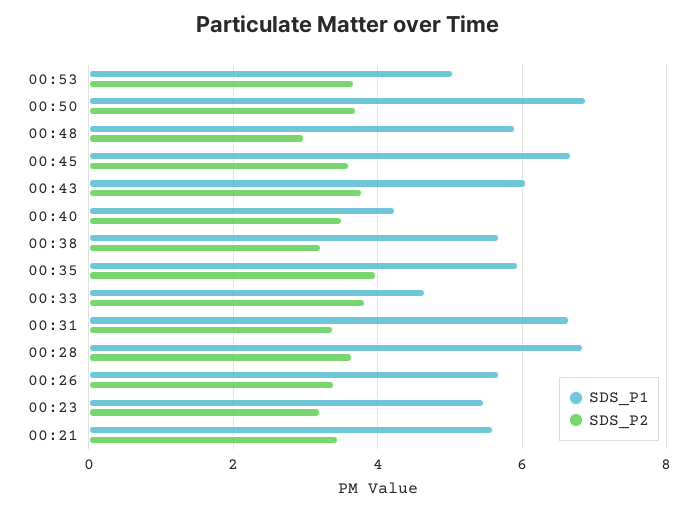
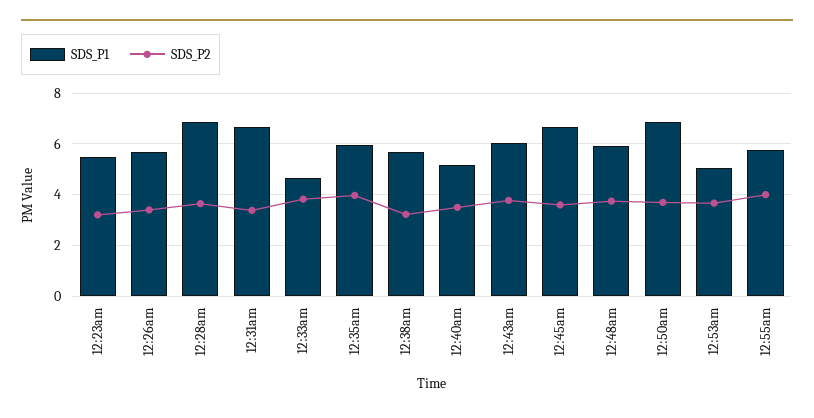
SDS_P2, 00:48: 3 -> 3.75
SDS_P1, 00:40: 4.2 -> 5.25
SDS_P1, 00:21: 5.6 -> none
SDS_P2, 00:21: 3.4 -> none
SDS_P1, 12:55am: none -> 5.75
SDS_P2, 12:55am: none -> 4

